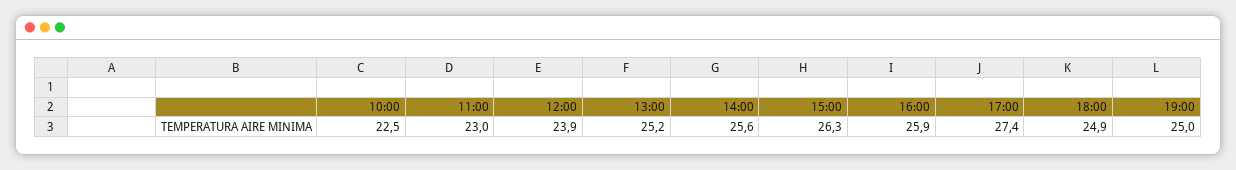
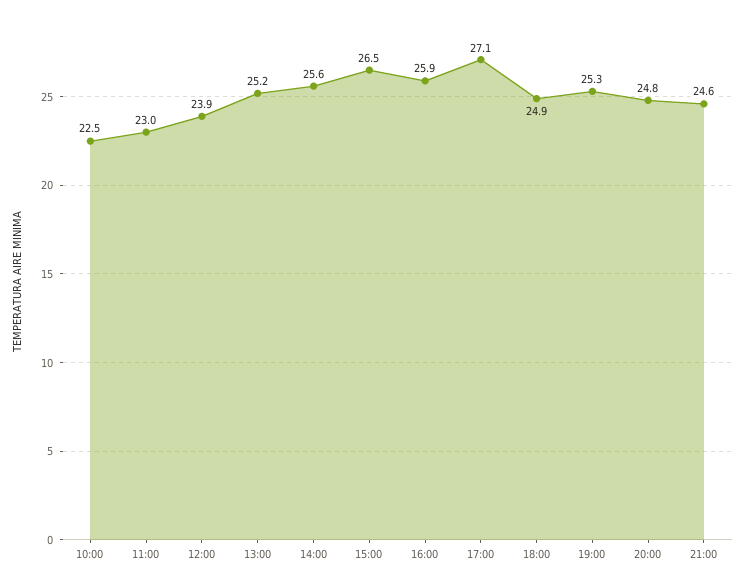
15:00: 26.3 -> 26.5
17:00: 27.4 -> 27.1
19:00: 25 -> 25.3
20:00: none -> 24.8
21:00: none -> 24.6

